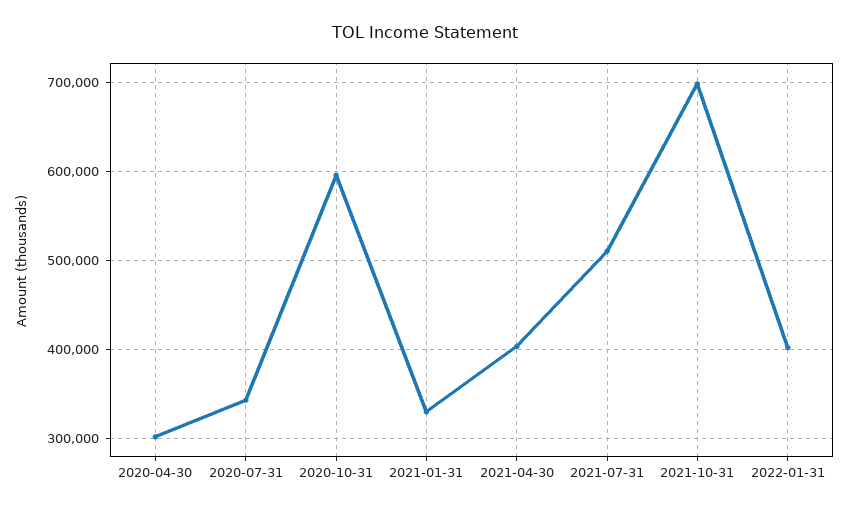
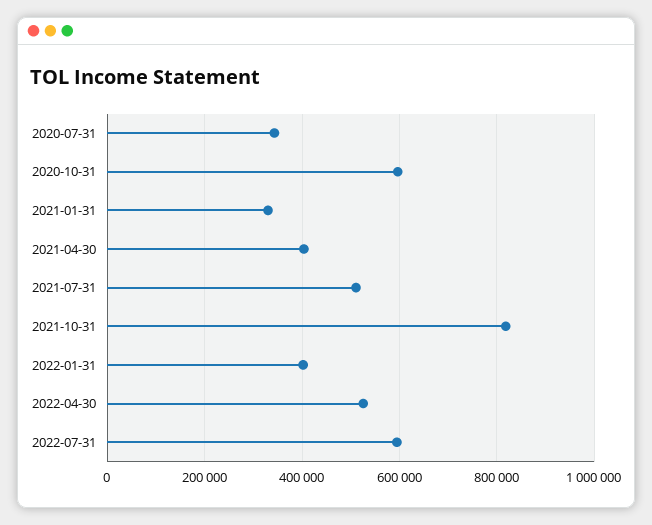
2020-04-30: 300000 -> none
2021-10-31: 700000 -> 820000
2022-04-30: none -> 520000
2022-07-31: none -> 600000

